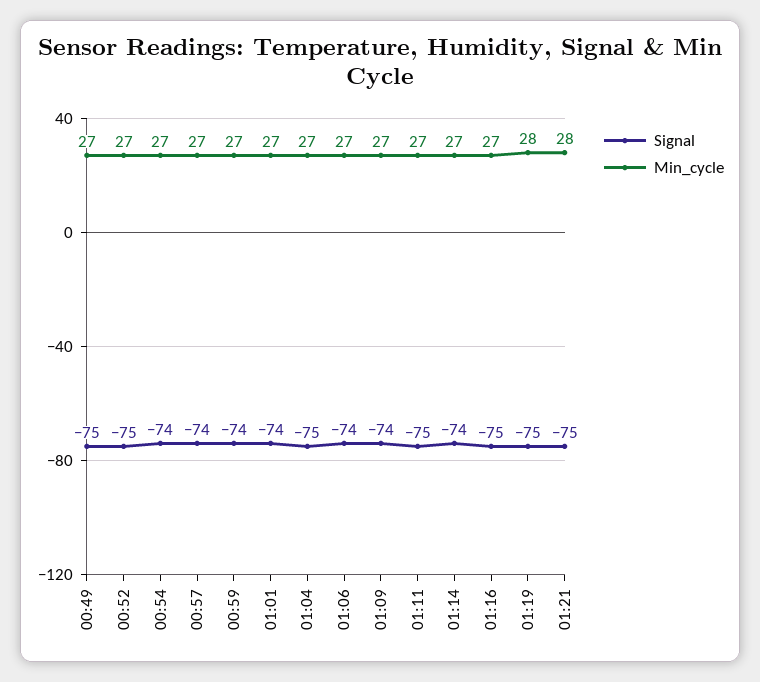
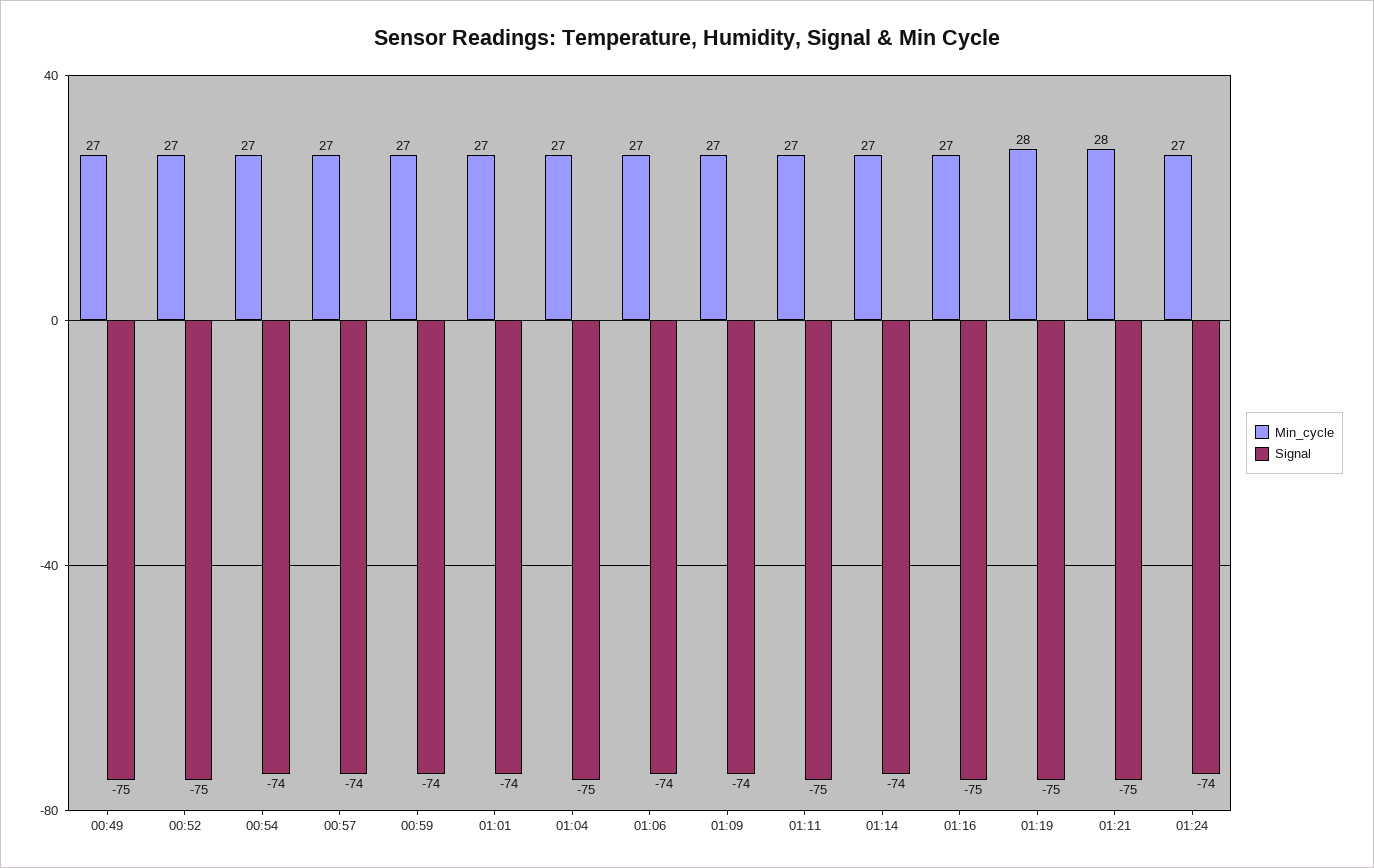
Min_cycle, 01:24: none -> 27
Signal, 01:24: none -> -74

